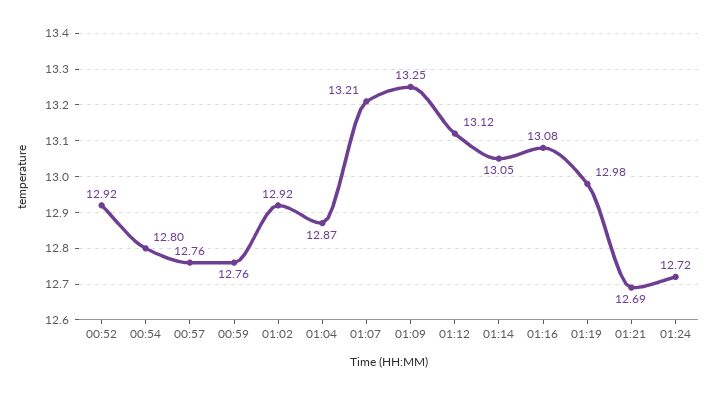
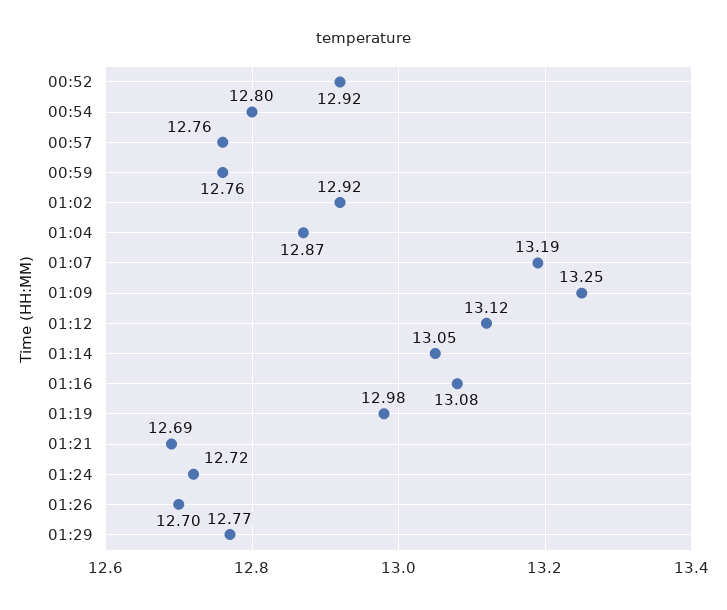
01:07: 13.21 -> 13.19
01:26: none -> 12.7
01:29: none -> 12.77

